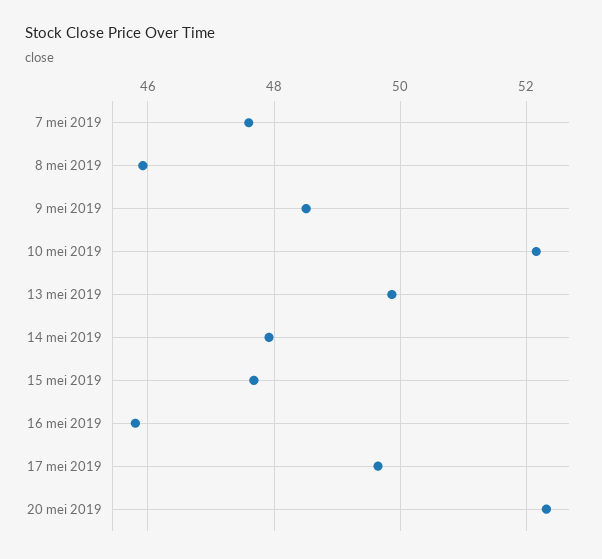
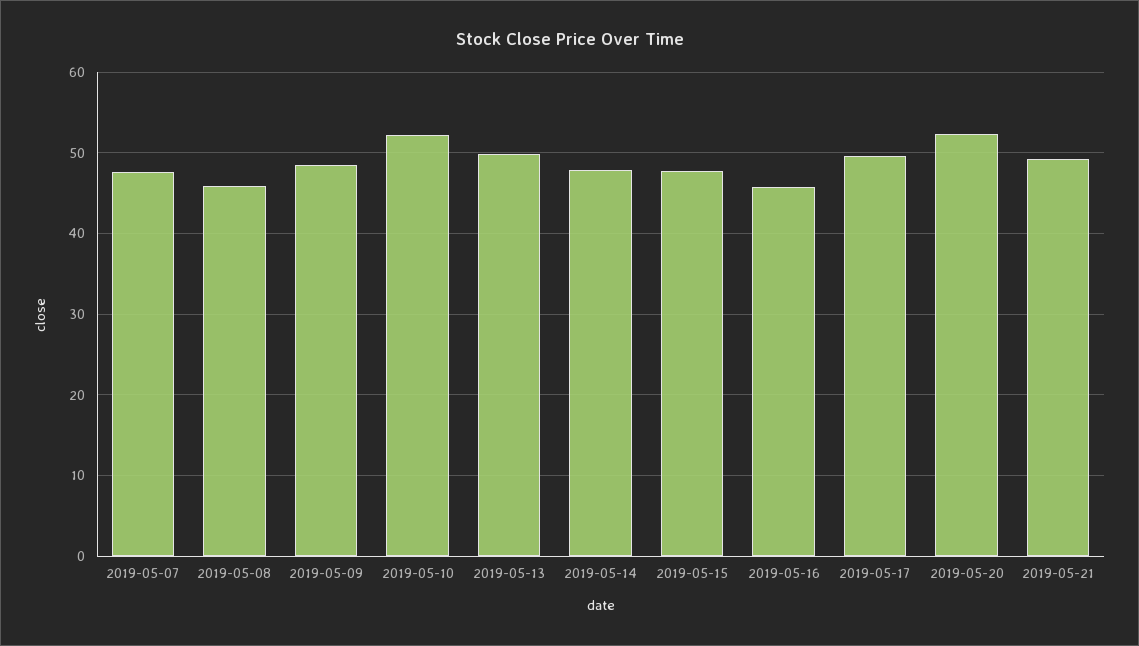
2019-05-21: none -> 49

